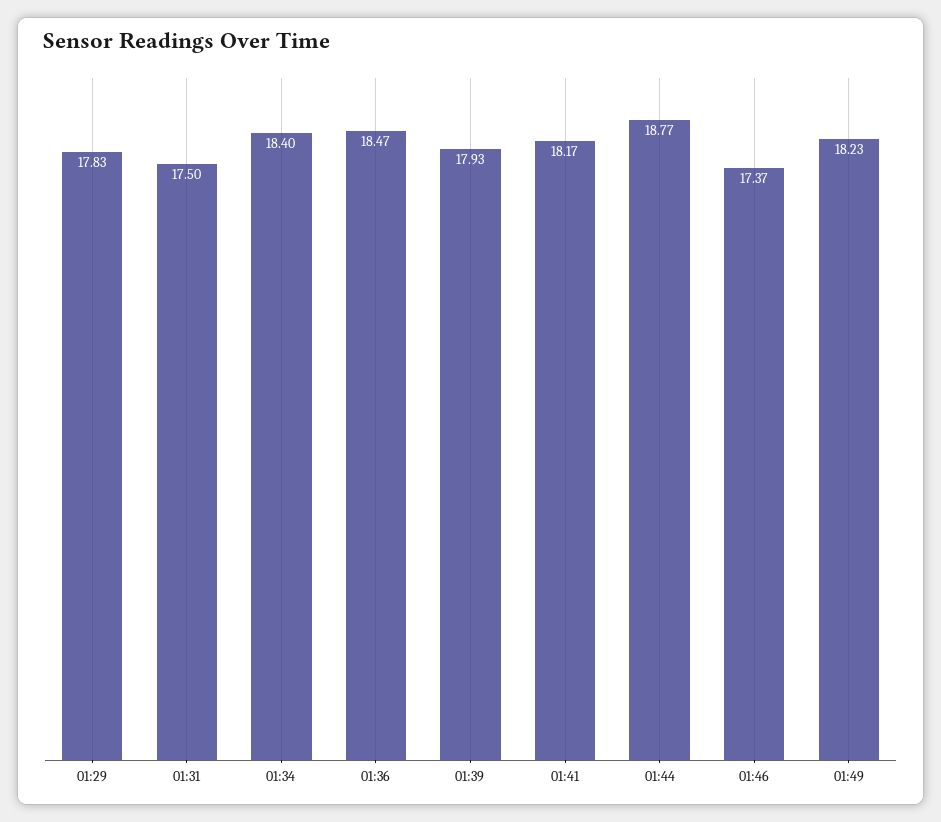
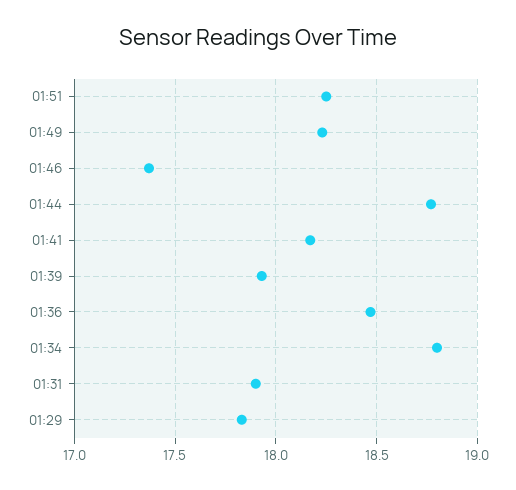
01:31: 17.5 -> 17.9
01:34: 18.4 -> 18.8
01:51: none -> 18.25

